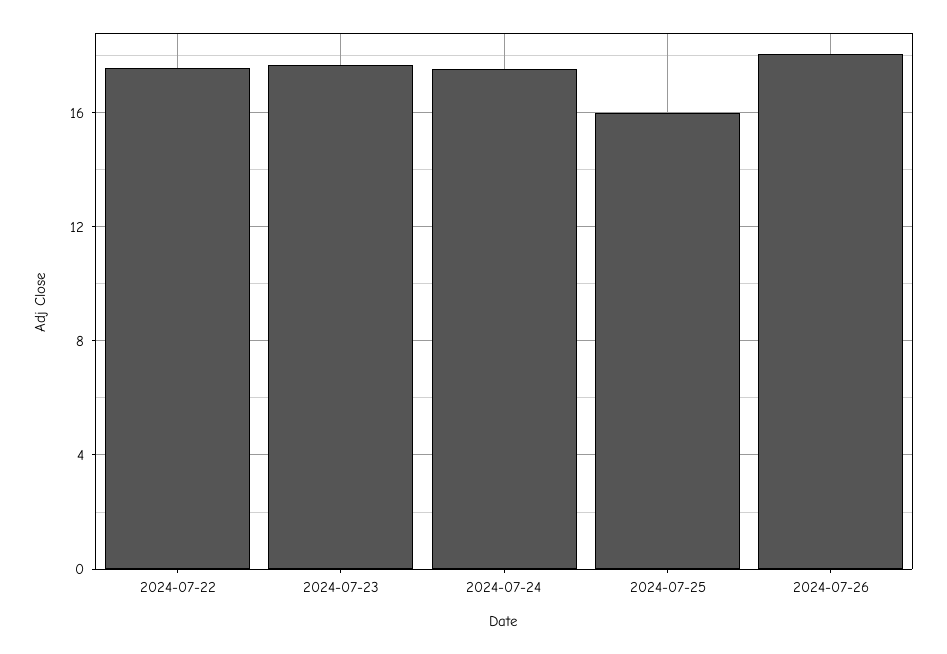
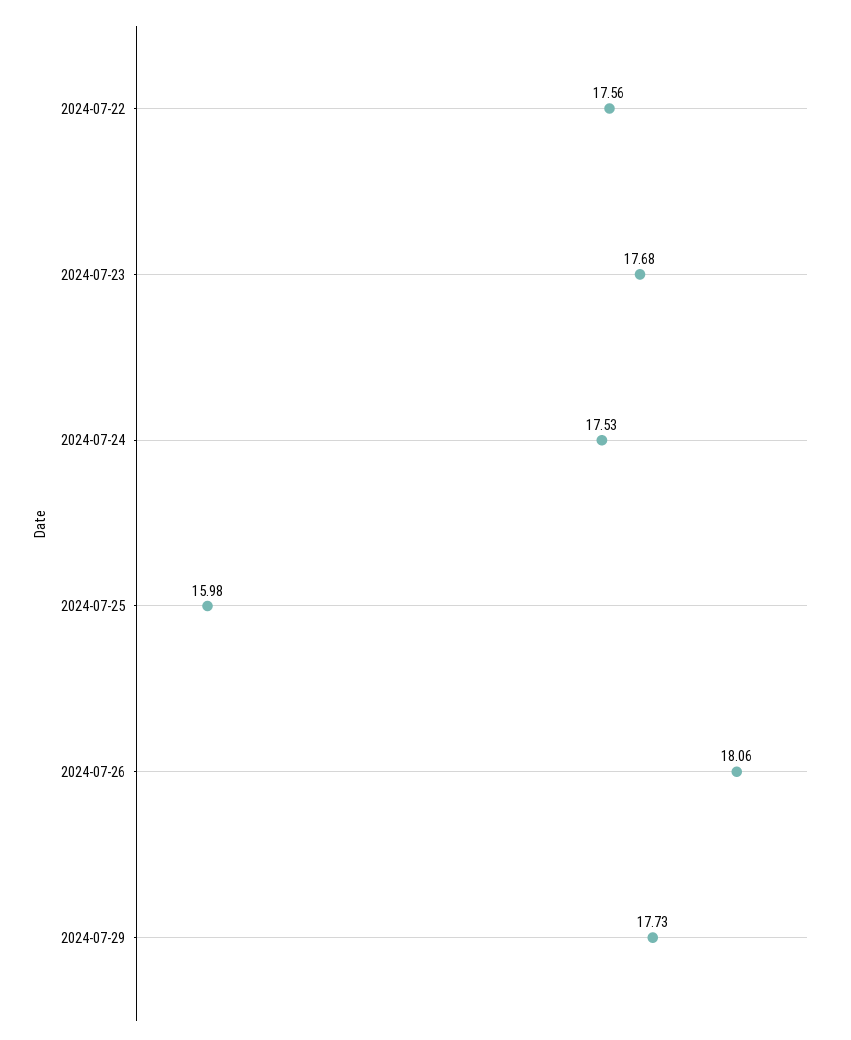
2024-07-29: none -> 17.73

